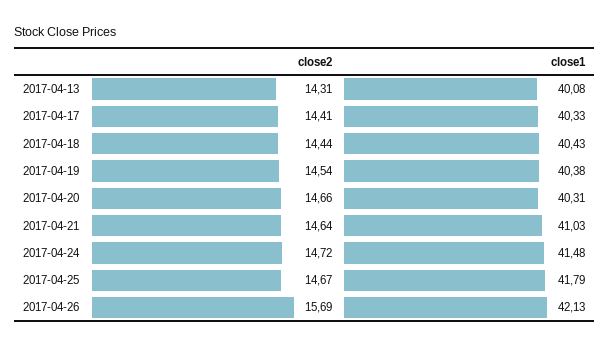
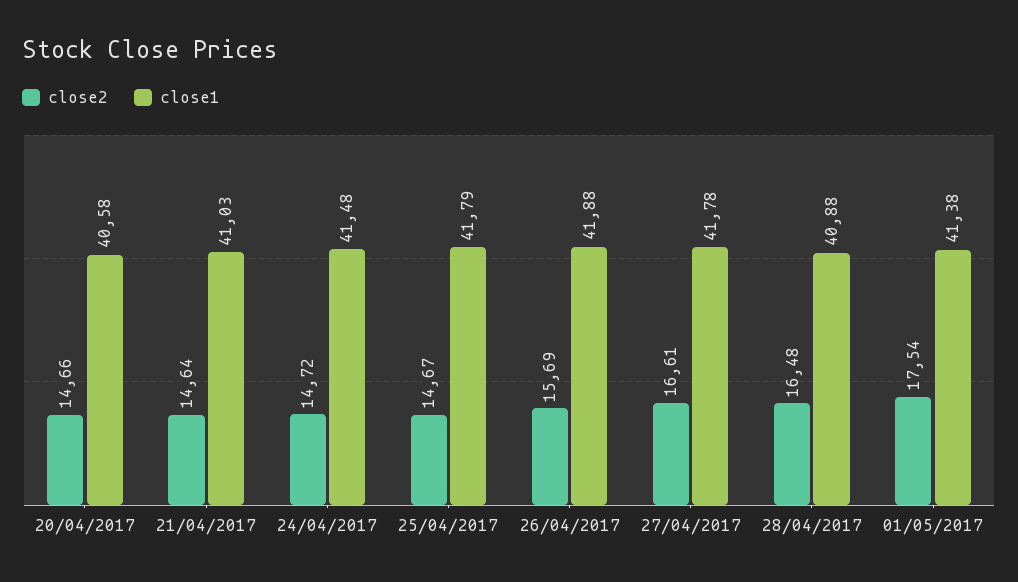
close2, 2017-04-13: 14.31 -> none
close1, 2017-04-13: 40.08 -> none
close2, 2017-04-17: 14.41 -> none
close1, 2017-04-17: 40.33 -> none
close2, 2017-04-18: 14.44 -> none
close1, 2017-04-18: 40.43 -> none
close2, 2017-04-19: 14.54 -> none
close1, 2017-04-19: 40.38 -> none
close1, 2017-04-20: 40.31 -> 40.58
close1, 2017-04-26: 42.13 -> 41.88
close2, 27/04/2017: none -> 16.61
close1, 27/04/2017: none -> 41.78
close2, 28/04/2017: none -> 16.48
close1, 28/04/2017: none -> 40.88
close2, 01/05/2017: none -> 17.54
close1, 01/05/2017: none -> 41.38

